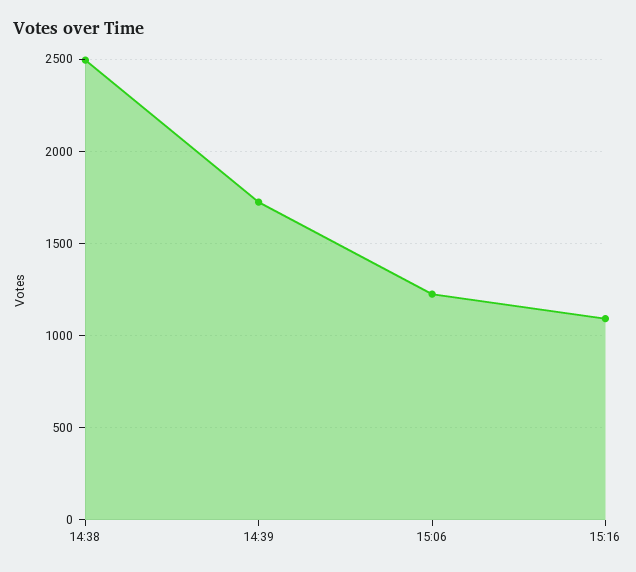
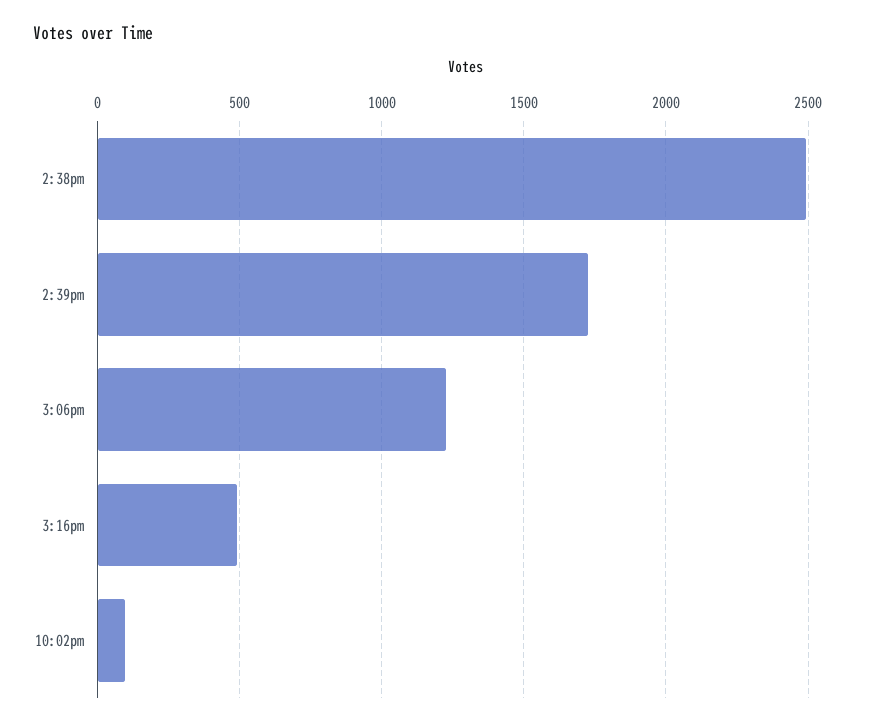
15:16: 1100 -> 500
10:02pm: none -> 100

